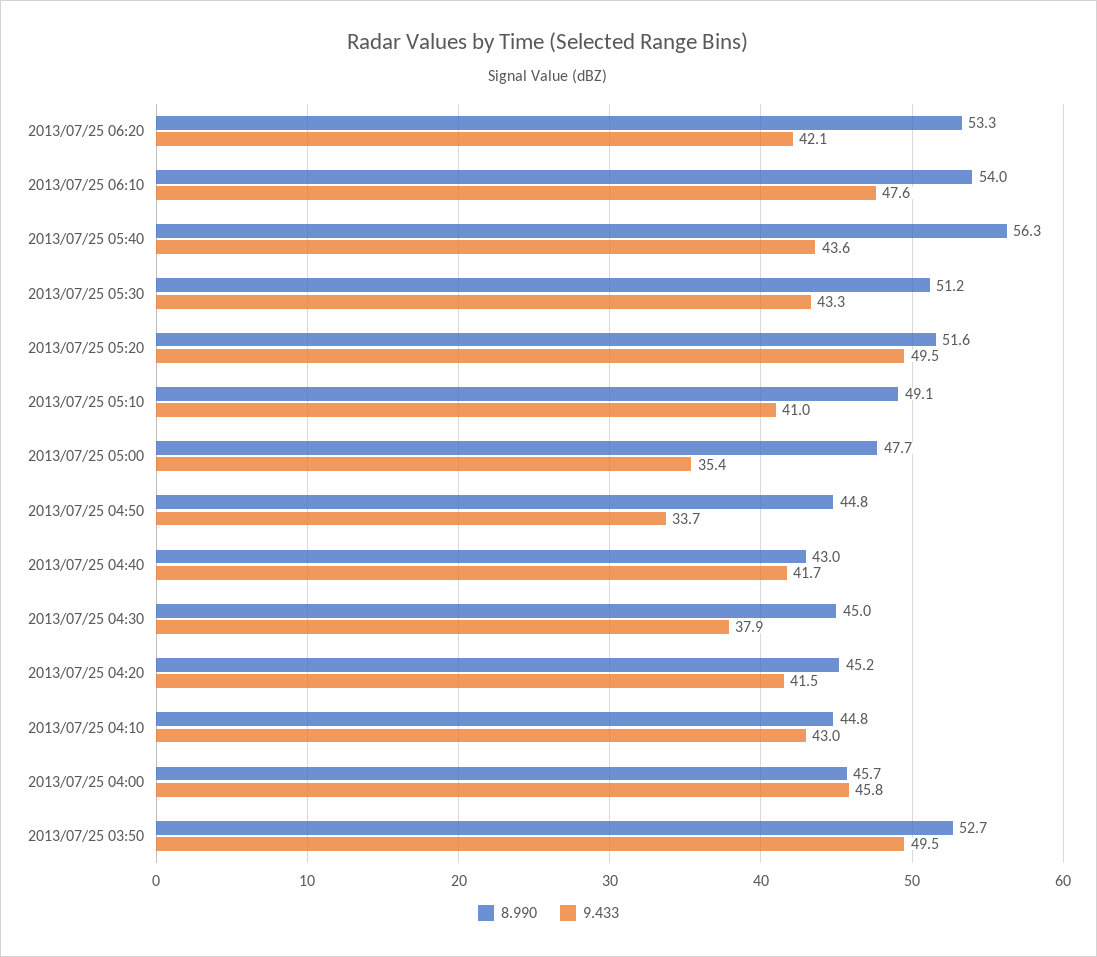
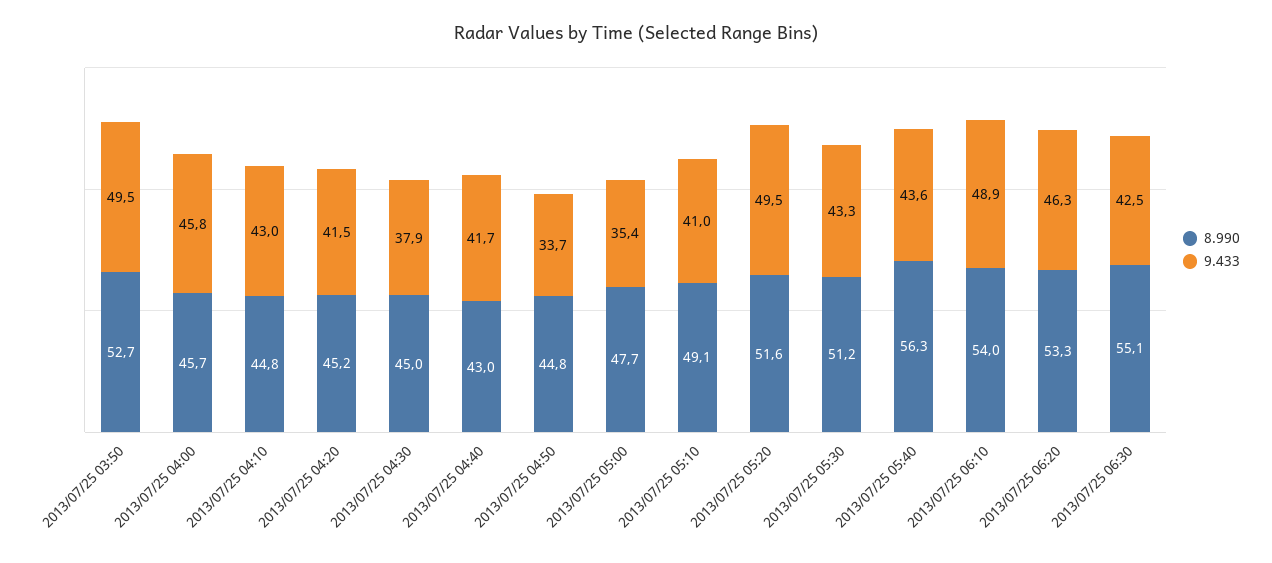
9.433, 2013/07/25 06:20: 42.1 -> 46.3
9.433, 2013/07/25 06:10: 47.6 -> 48.9
8.990, 2013/07/25 06:30: none -> 55.1
9.433, 2013/07/25 06:30: none -> 42.5

